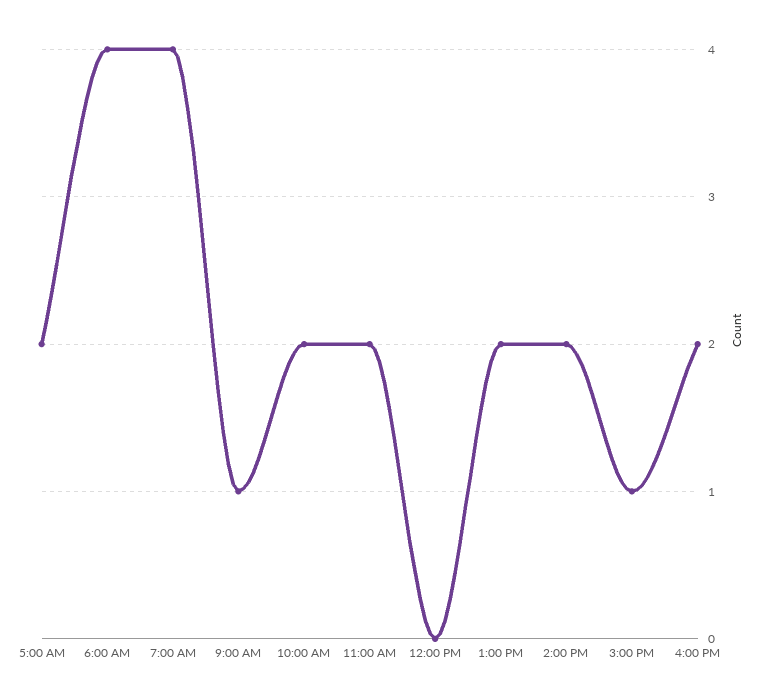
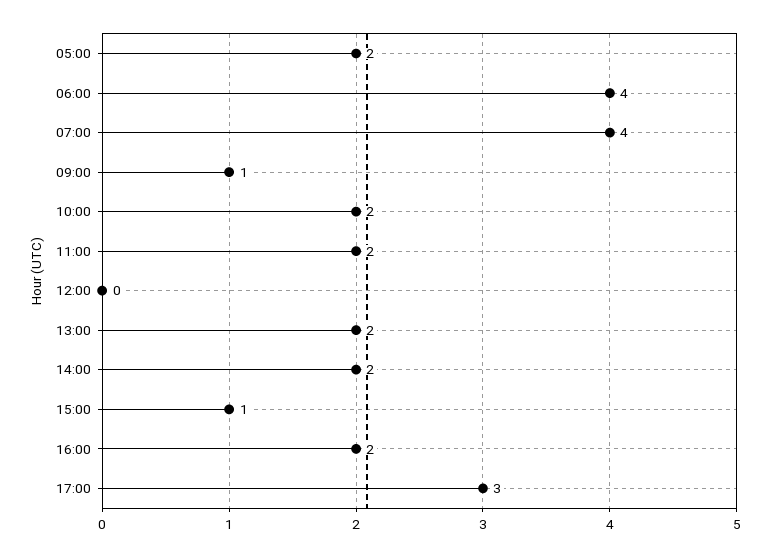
17:00: none -> 3

